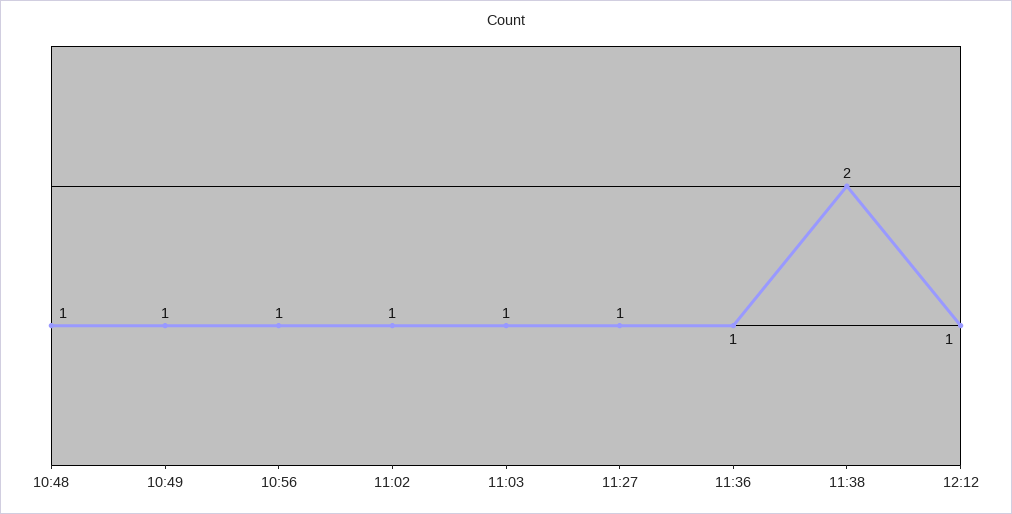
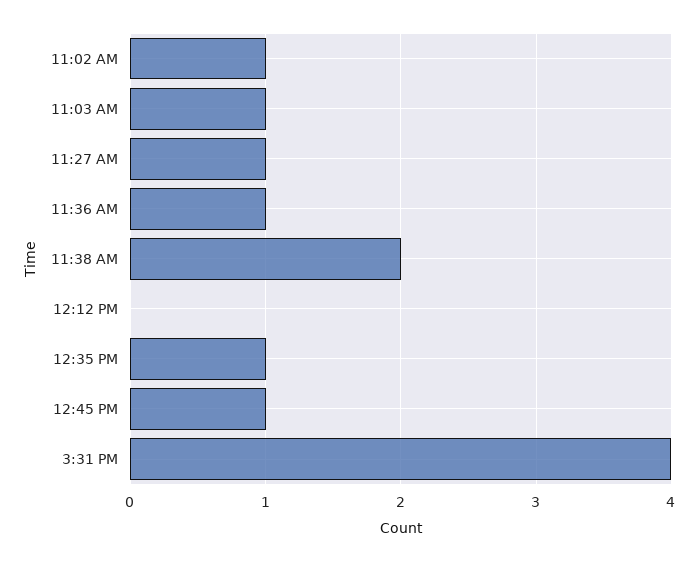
10:48: 1 -> none
10:49: 1 -> none
10:56: 1 -> none
12:12: 1 -> 0
12:35 PM: none -> 1
12:45 PM: none -> 1
3:31 PM: none -> 4

